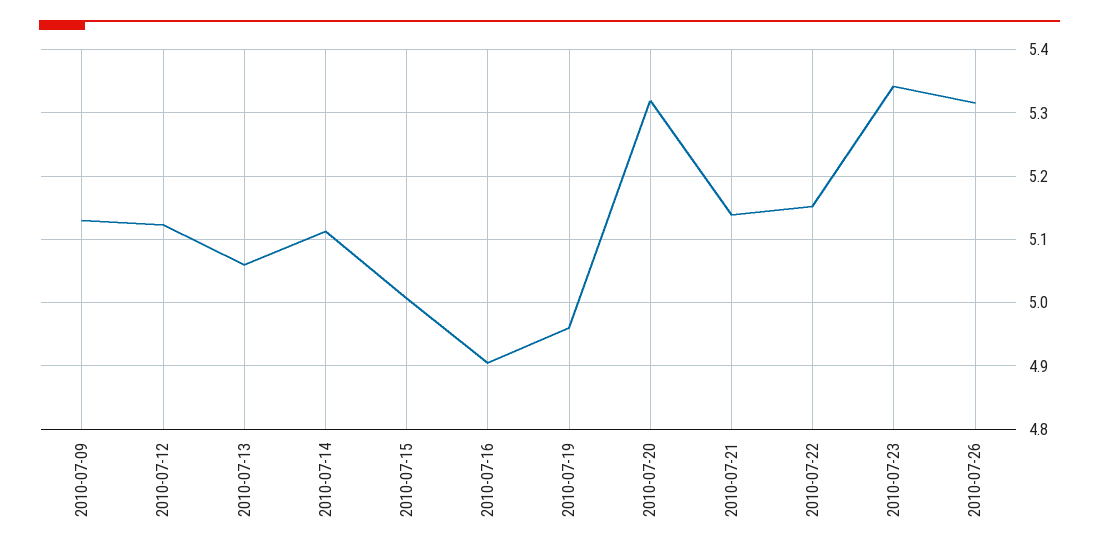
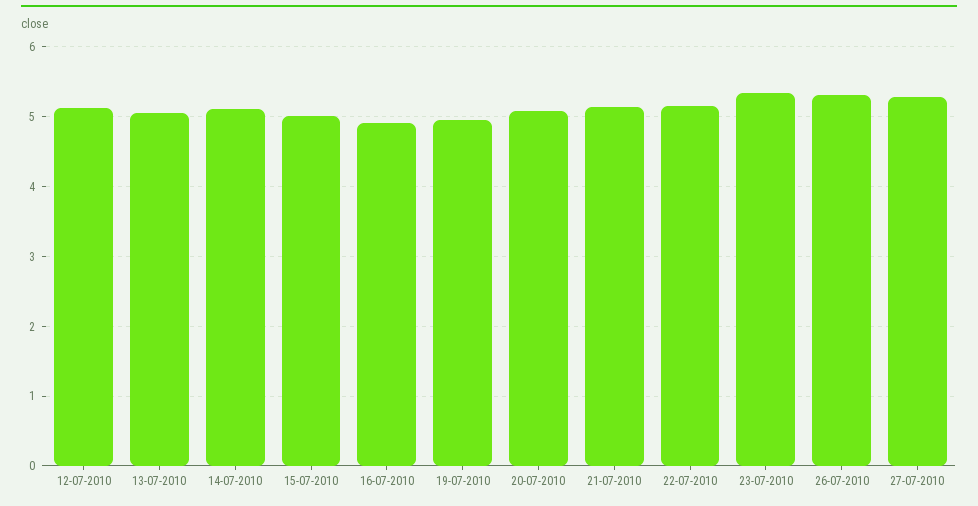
2010-07-09: 5.13 -> none
2010-07-20: 5.32 -> 5.1
27-07-2010: none -> 5.3

